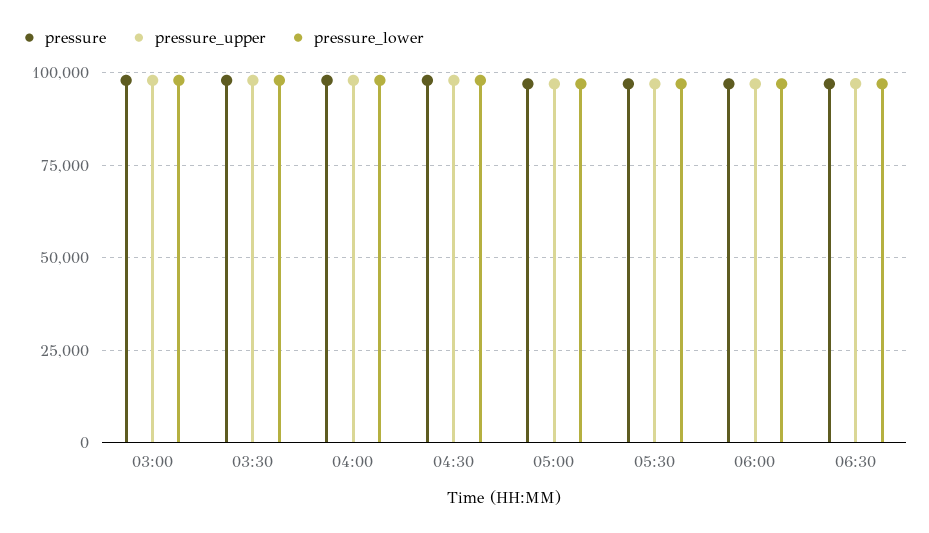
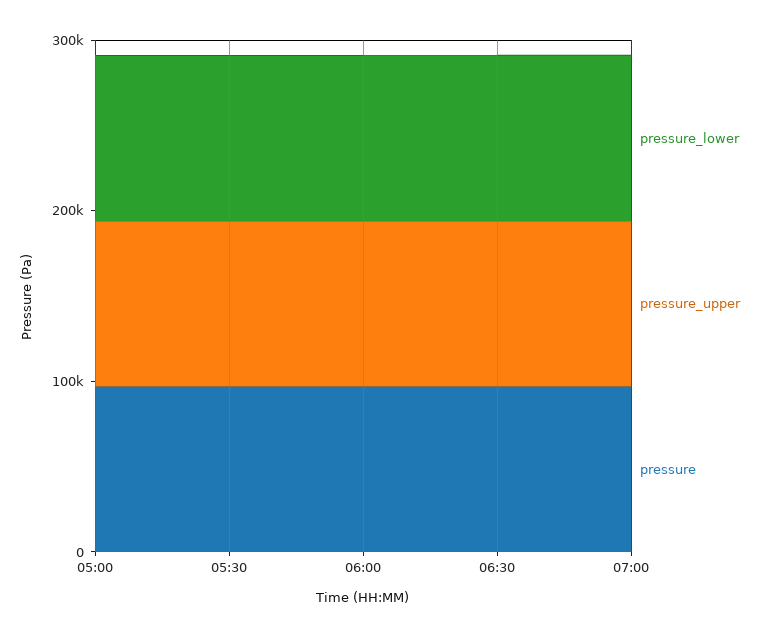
pressure, 03:00: 97500 -> none
pressure_upper, 03:00: 97500 -> none
pressure_lower, 03:00: 97500 -> none
pressure, 03:30: 97500 -> none
pressure_upper, 03:30: 97500 -> none
pressure_lower, 03:30: 97500 -> none
pressure, 04:00: 97500 -> none
pressure_upper, 04:00: 97500 -> none
pressure_lower, 04:00: 97500 -> none
pressure, 04:30: 97500 -> none
pressure_upper, 04:30: 97500 -> none
pressure_lower, 04:30: 97500 -> none
pressure_lower, 07:00: none -> 100000
pressure_upper, 07:00: none -> 100000
pressure, 07:00: none -> 100000

